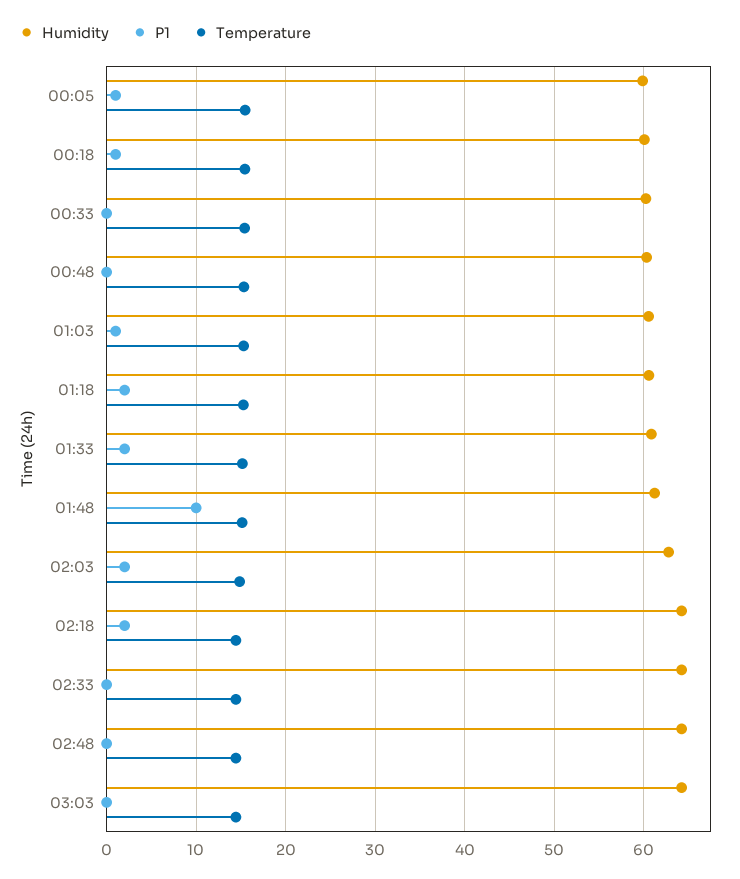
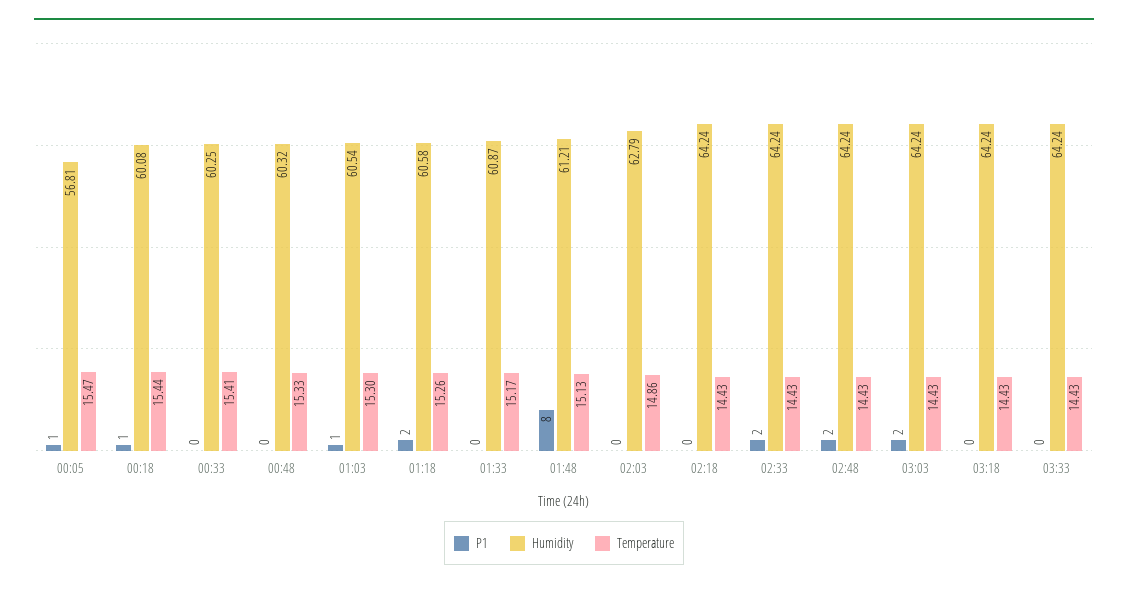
Humidity, 00:05: 60 -> 56.81
P1, 01:33: 2 -> 0
P1, 01:48: 10 -> 8
P1, 02:03: 2 -> 0
P1, 02:18: 2 -> 0
P1, 02:33: 0 -> 2
P1, 02:48: 0 -> 2
P1, 03:03: 0 -> 2
P1, 03:18: none -> 0
Humidity, 03:18: none -> 64.24
Temperature, 03:18: none -> 14.43
P1, 03:33: none -> 0
Humidity, 03:33: none -> 64.24
Temperature, 03:33: none -> 14.43

